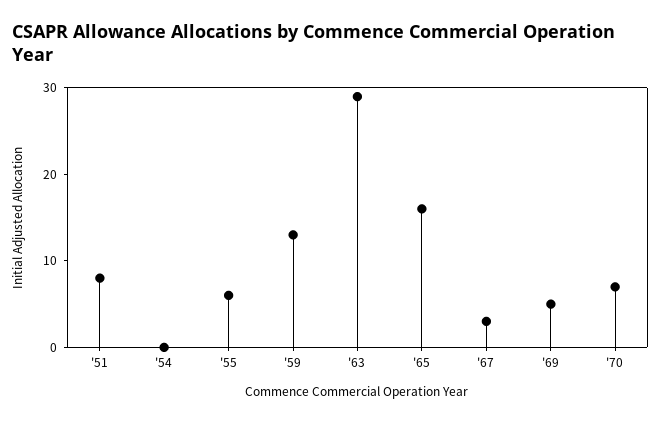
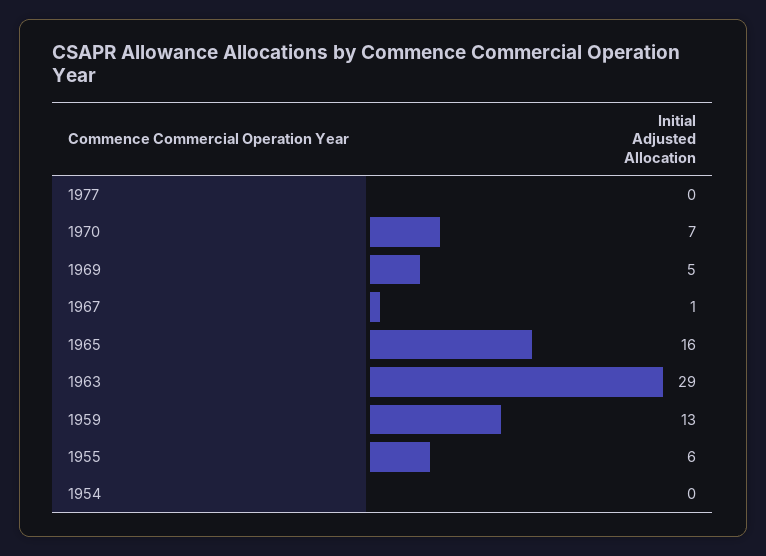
'51: 8 -> none
'67: 3 -> 1
1977: none -> 0

